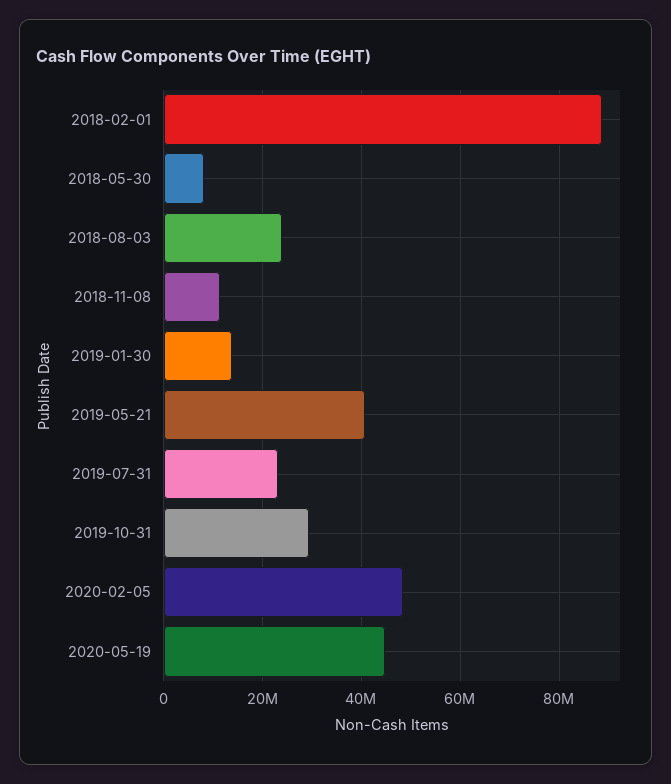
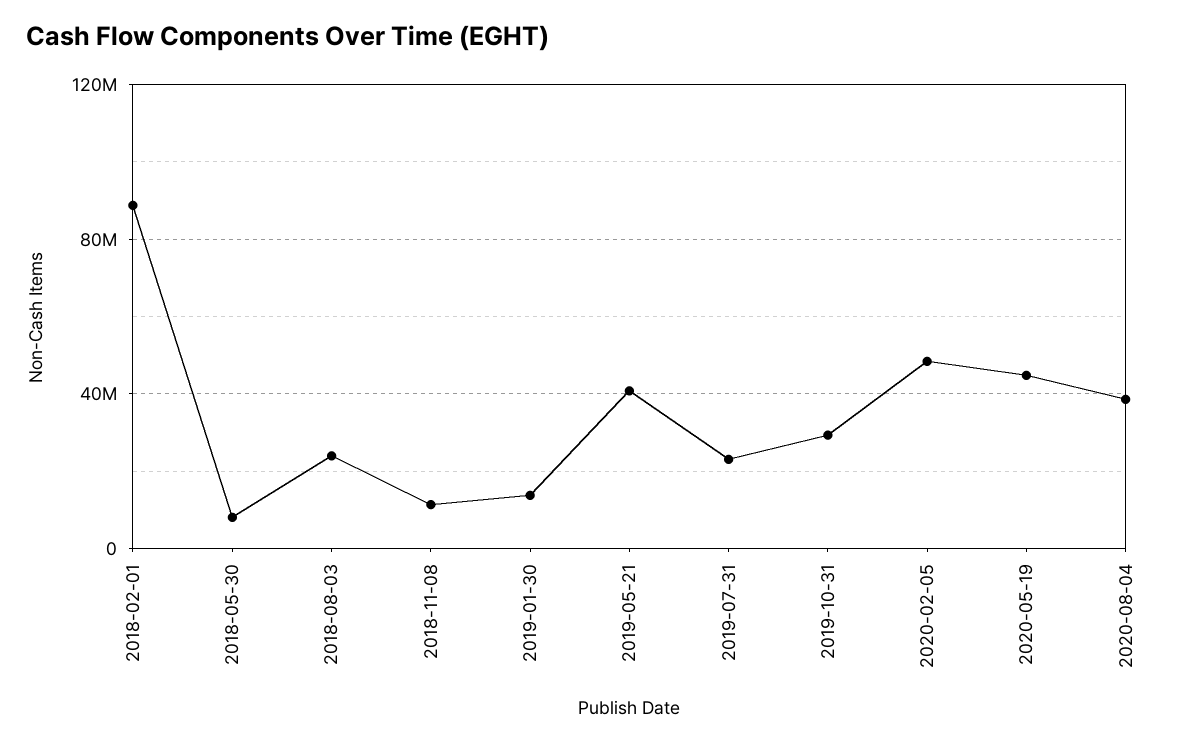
2020-08-04: none -> 40000000

